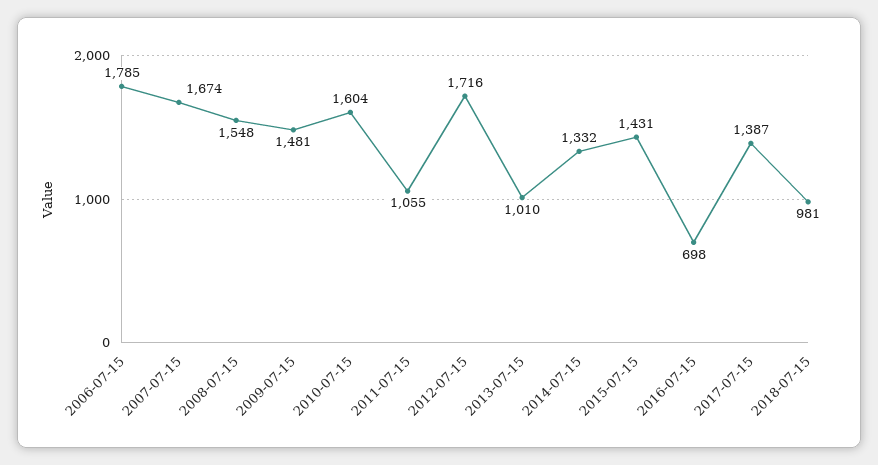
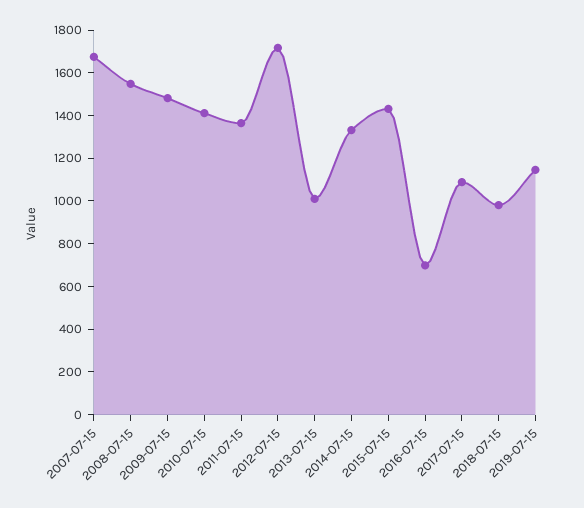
2006-07-15: 1785 -> none
2010-07-15: 1604 -> 1400
2011-07-15: 1055 -> 1350
2017-07-15: 1387 -> 1100
2019-07-15: none -> 1150

